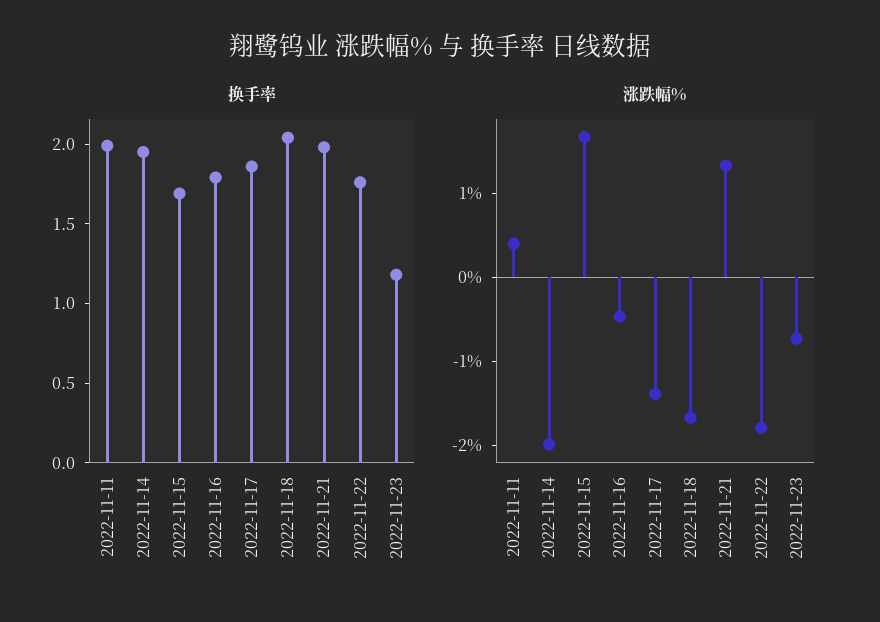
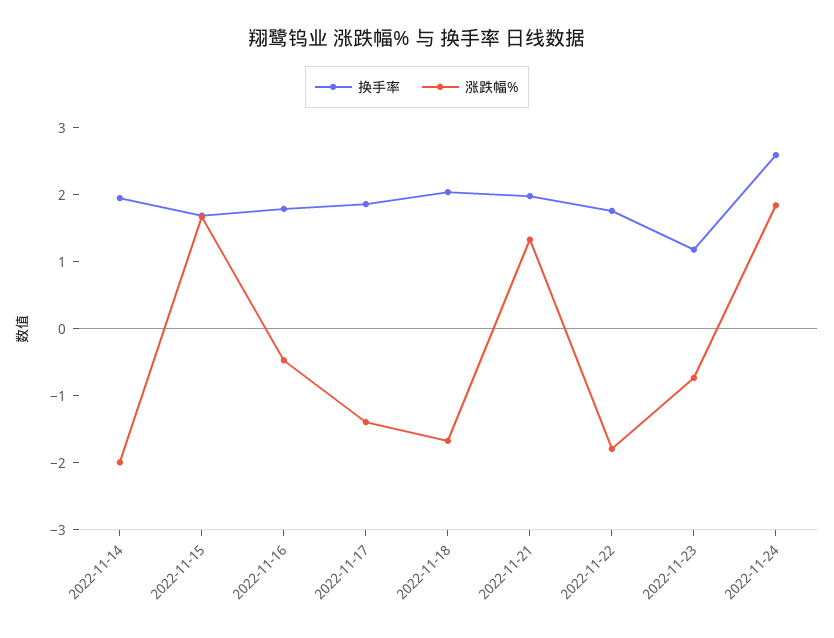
换手率, 2022-11-11: 2 -> none
涨跌幅%, 2022-11-11: 0.4 -> none
换手率, 2022-11-24: none -> 2.6
涨跌幅%, 2022-11-24: none -> 1.8

